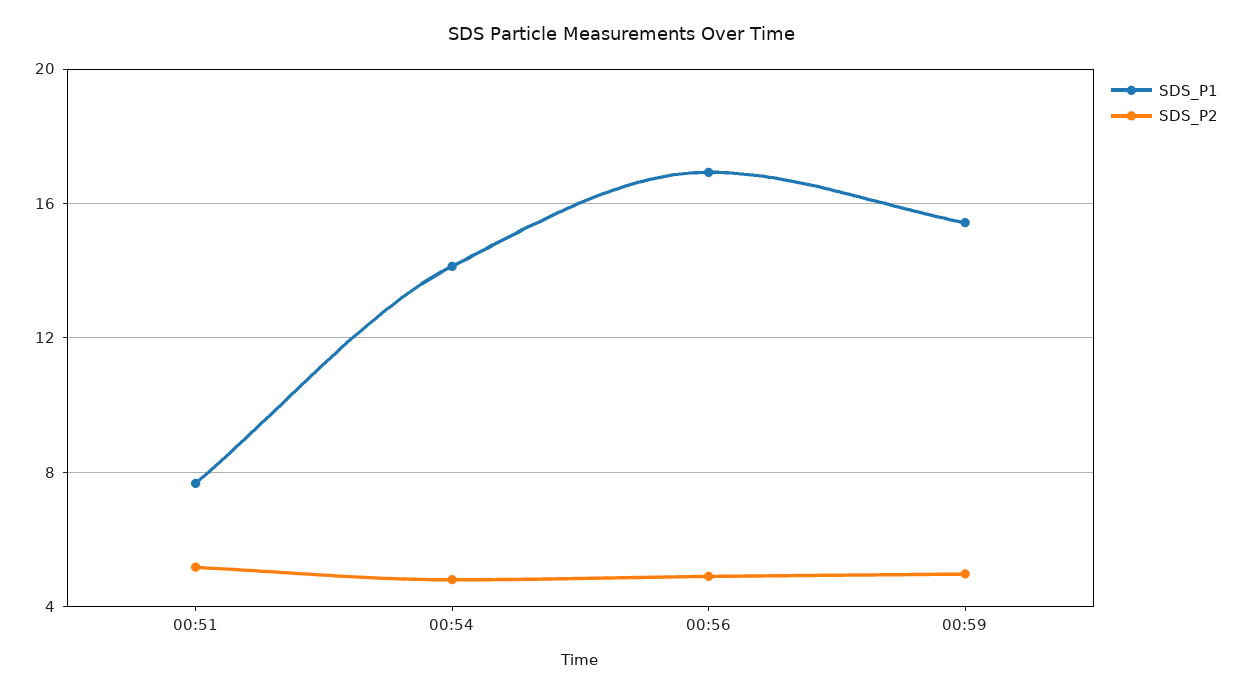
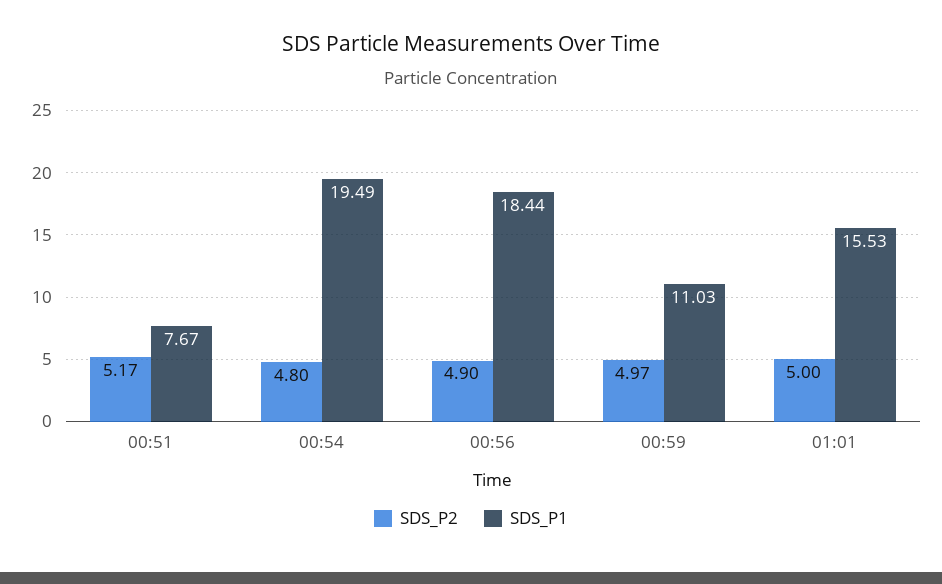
SDS_P1, 00:54: 14 -> 19.49
SDS_P1, 00:56: 17 -> 18.44
SDS_P1, 00:59: 15.5 -> 11.03
SDS_P2, 01:01: none -> 5
SDS_P1, 01:01: none -> 15.53

